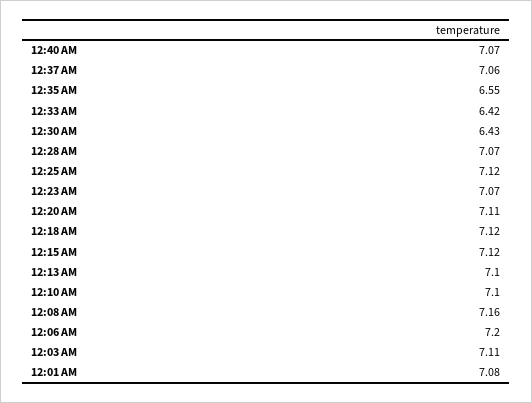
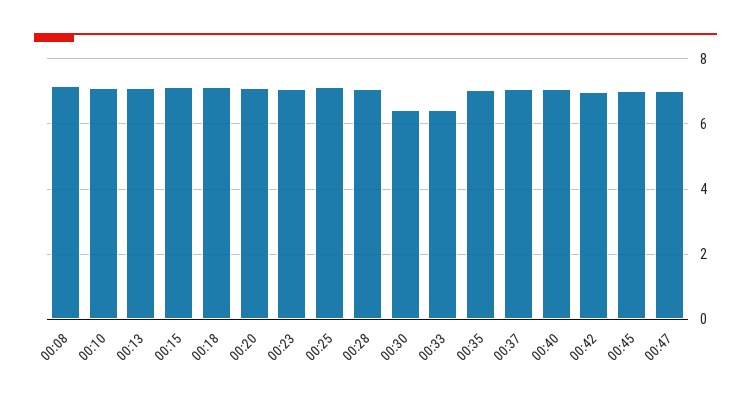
12:35 AM: 6.55 -> 7
12:06 AM: 7.2 -> none
12:03 AM: 7.11 -> none
12:01 AM: 7.08 -> none
00:42: none -> 7
00:45: none -> 7
00:47: none -> 7

